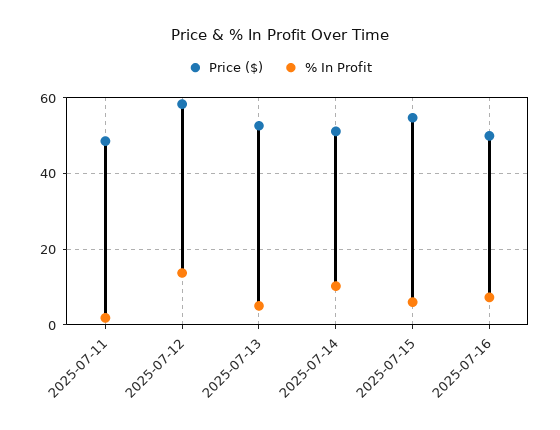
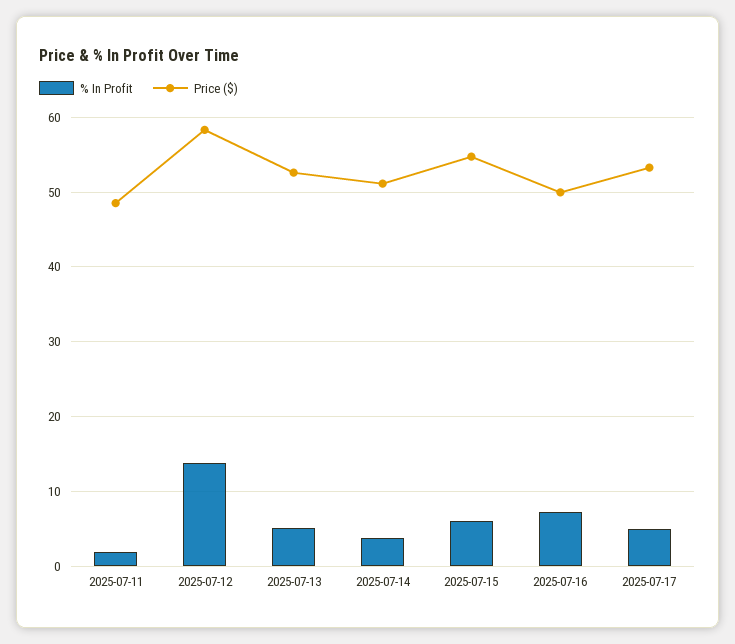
% In Profit, 2025-07-14: 10 -> 4
% In Profit, 2025-07-17: none -> 5
Price ($), 2025-07-17: none -> 53

